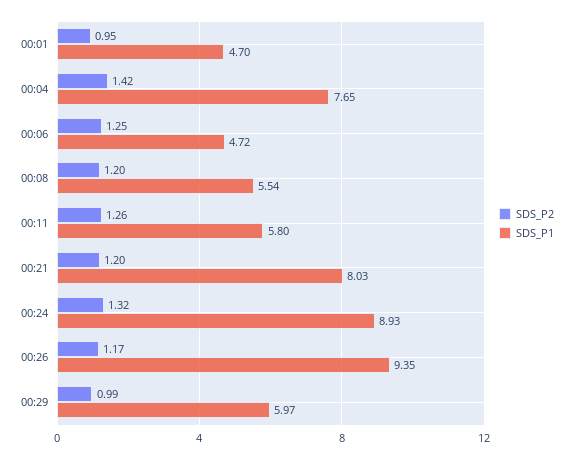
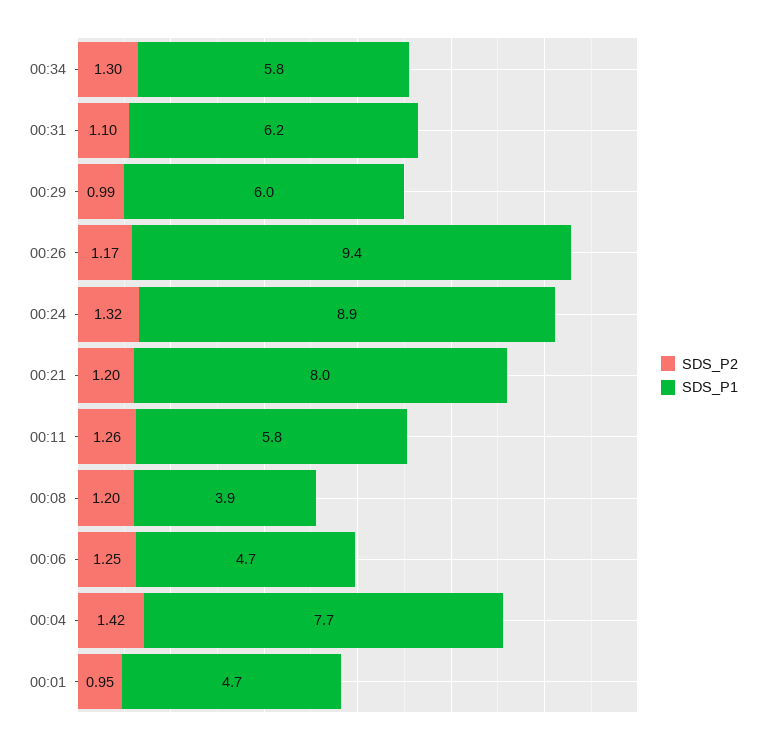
SDS_P1, 00:08: 5.54 -> 3.9
SDS_P2, 00:34: none -> 1.3
SDS_P1, 00:34: none -> 5.8
SDS_P2, 00:31: none -> 1.1
SDS_P1, 00:31: none -> 6.2

